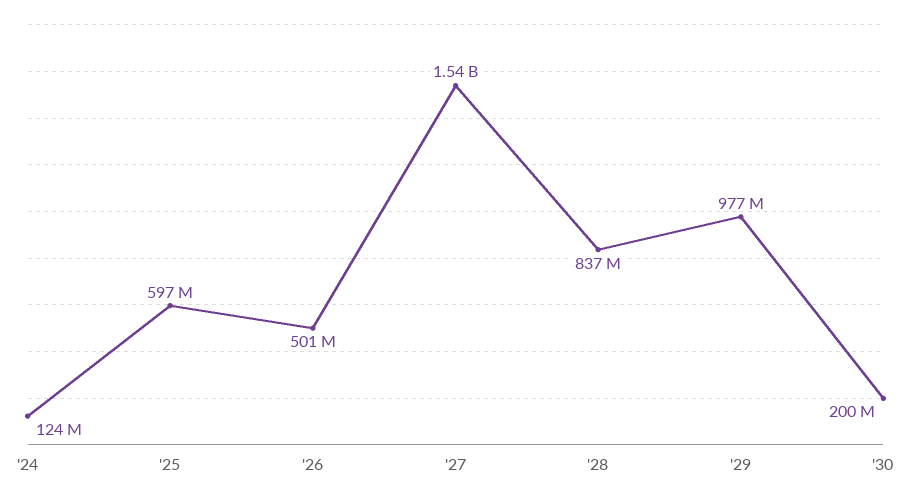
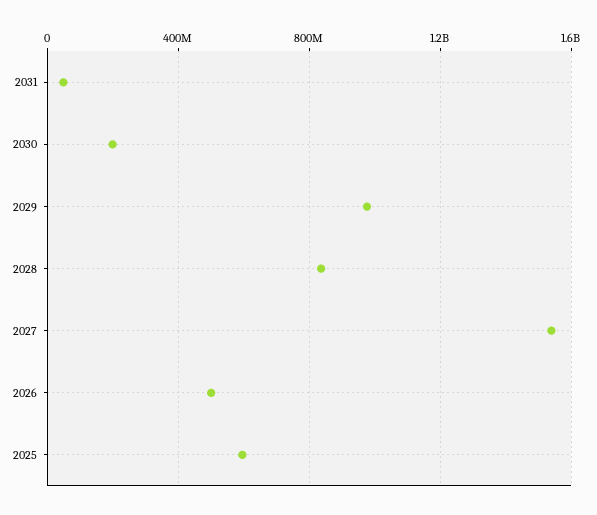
'24: 124000000 -> none
2031: none -> 50000000

